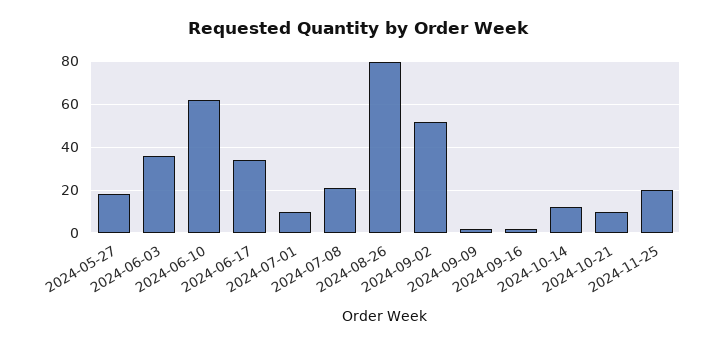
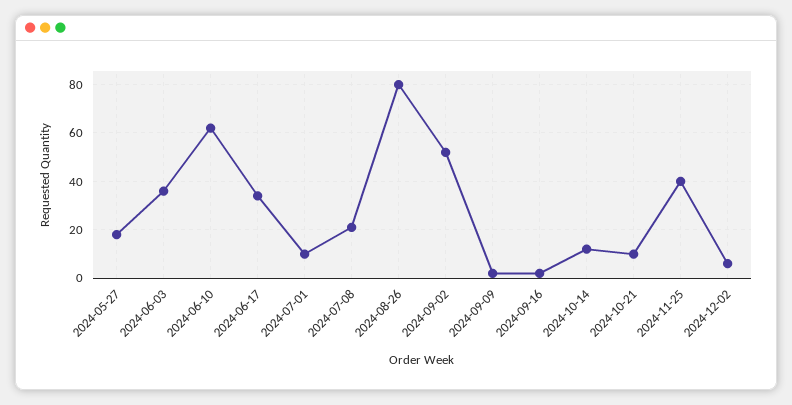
2024-11-25: 20 -> 40
2024-12-02: none -> 5

